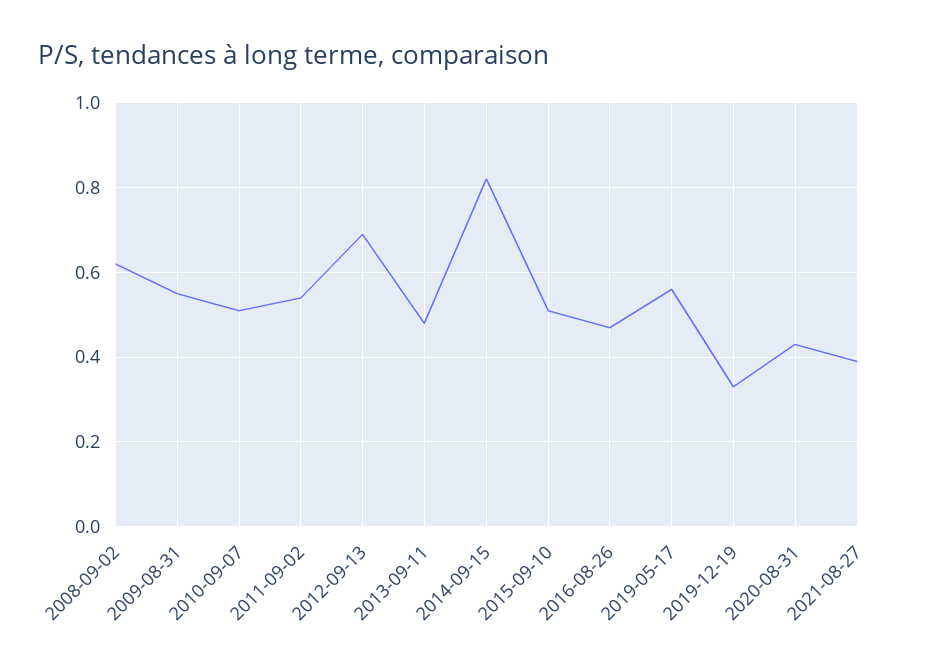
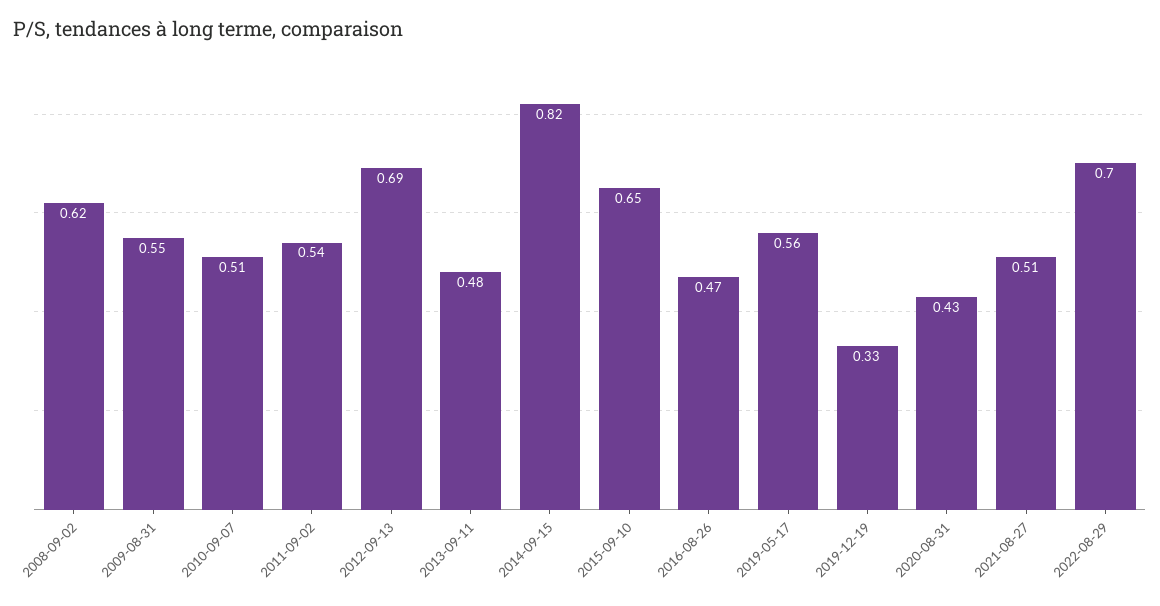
2015-09-10: 0.5 -> 0.65
2021-08-27: 0.4 -> 0.51
2022-08-29: none -> 0.7

